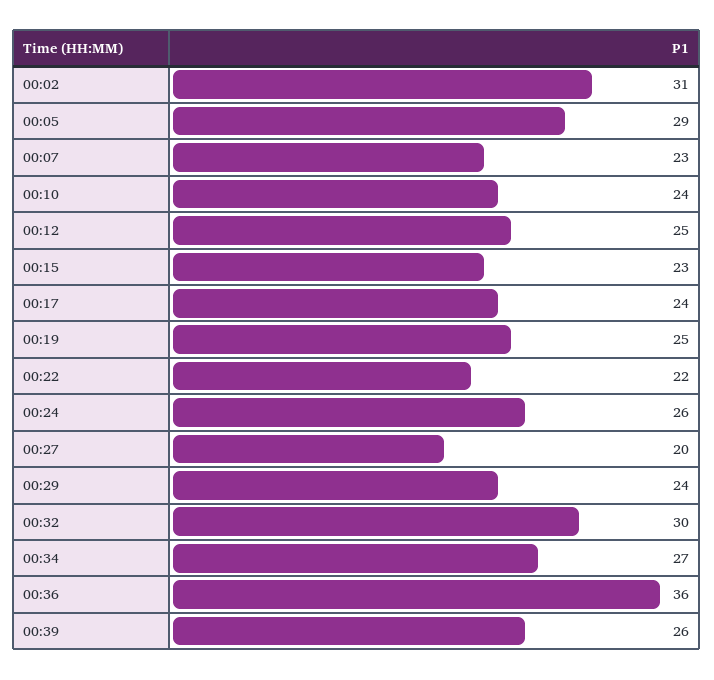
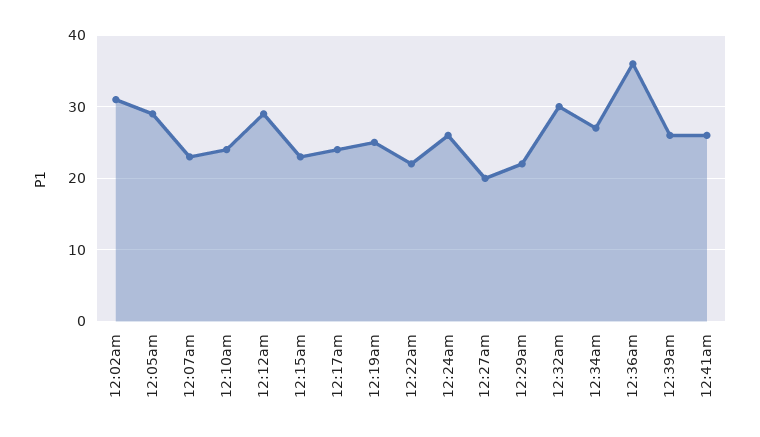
00:12: 25 -> 29
00:29: 24 -> 22
12:41am: none -> 26

